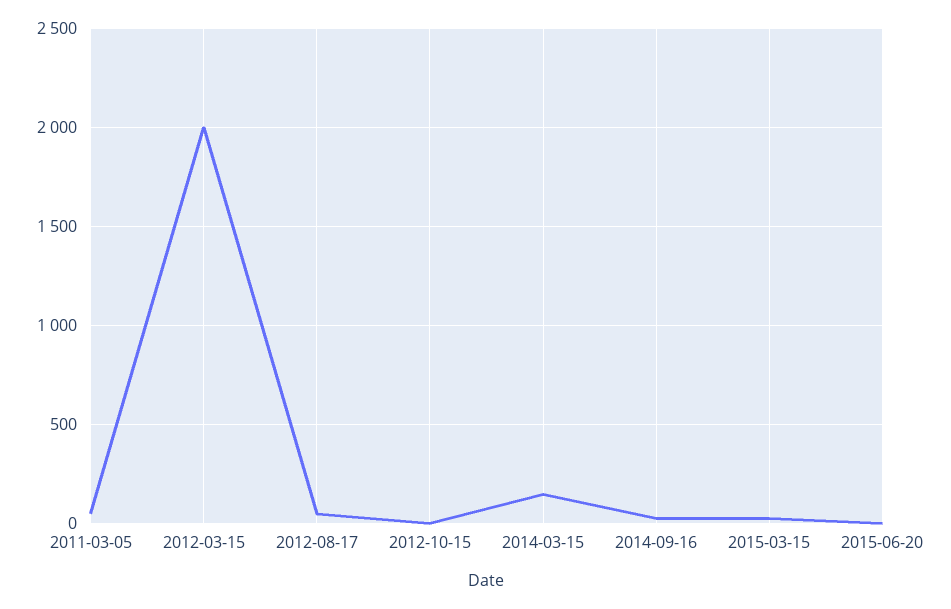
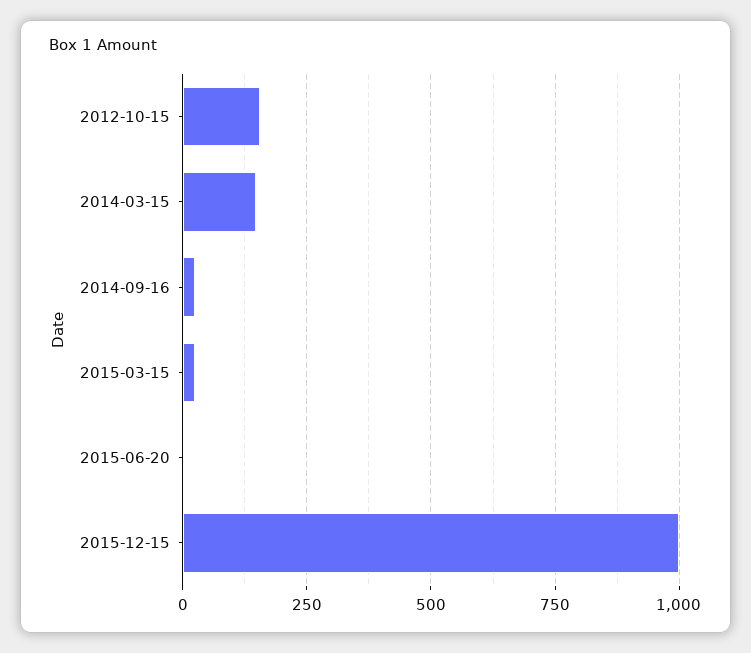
2011-03-05: 50 -> none
2012-03-15: 2000 -> none
2012-08-17: 50 -> none
2012-10-15: 0 -> 150
2015-12-15: none -> 1000

